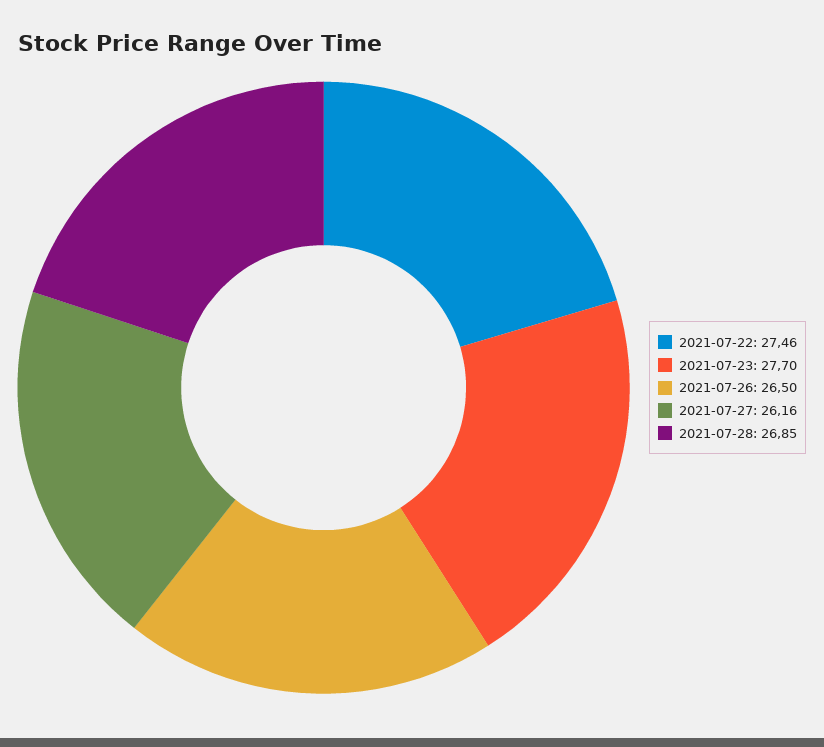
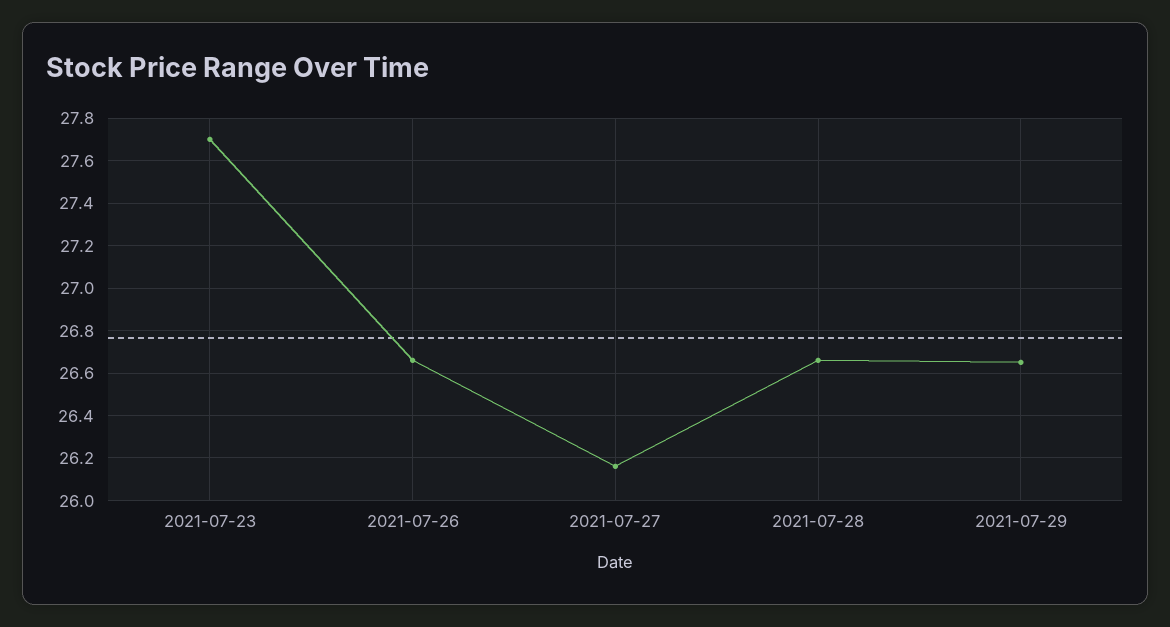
2021-07-22: 27.46 -> none
2021-07-26: 26.5 -> 26.65
2021-07-28: 26.85 -> 26.65
2021-07-29: none -> 26.65

